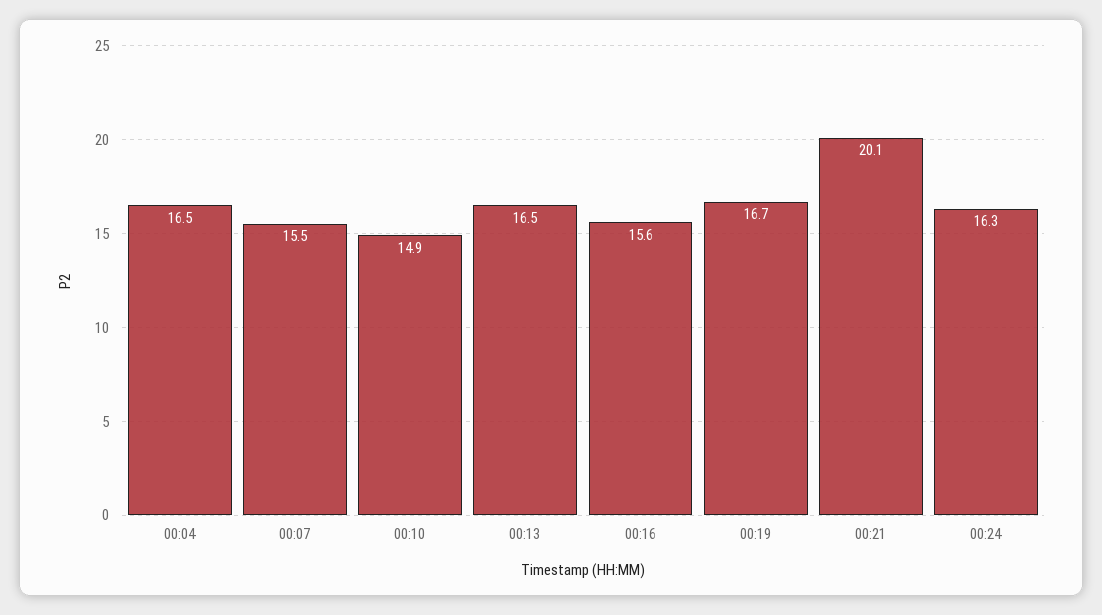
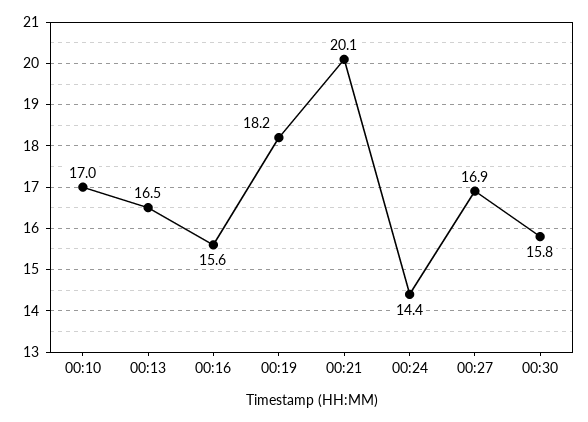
00:04: 16.5 -> none
00:07: 15.5 -> none
00:10: 14.9 -> 17
00:19: 16.7 -> 18.2
00:24: 16.3 -> 14.4
00:27: none -> 16.9
00:30: none -> 15.8

